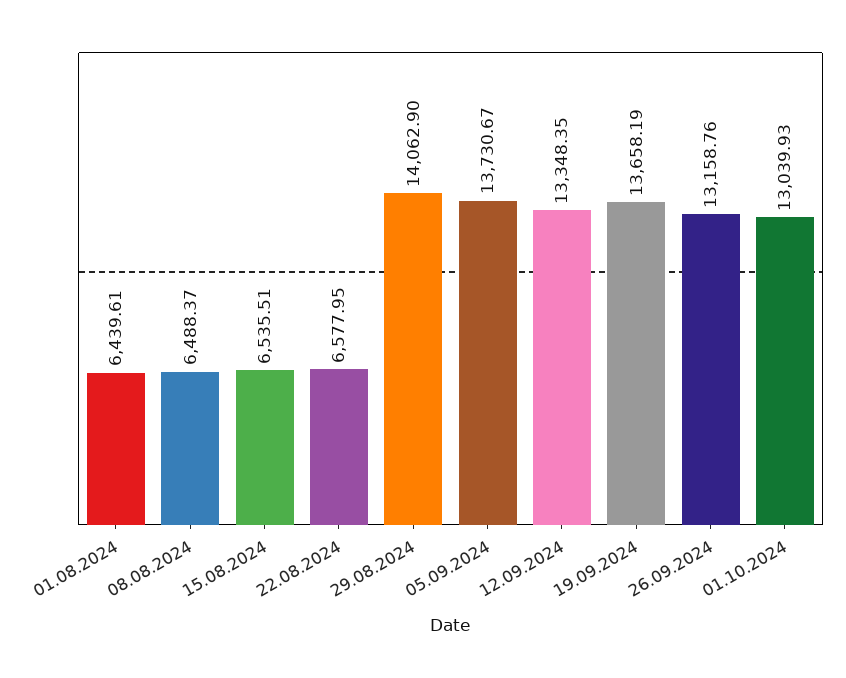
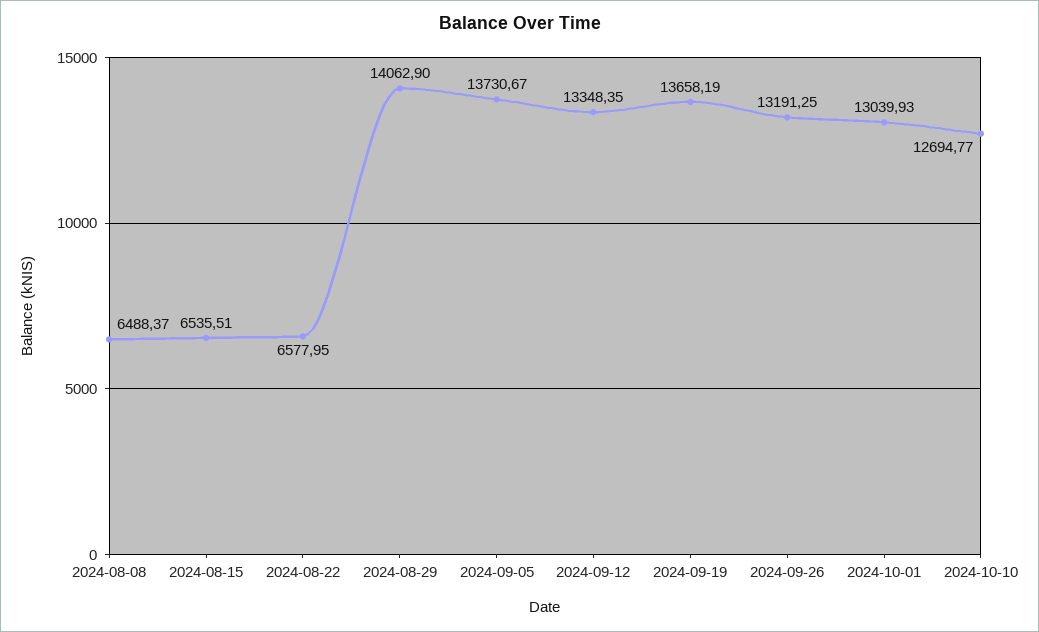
01.08.2024: 6439.61 -> none
26.09.2024: 13158.76 -> 13191.25
2024-10-10: none -> 12694.77

